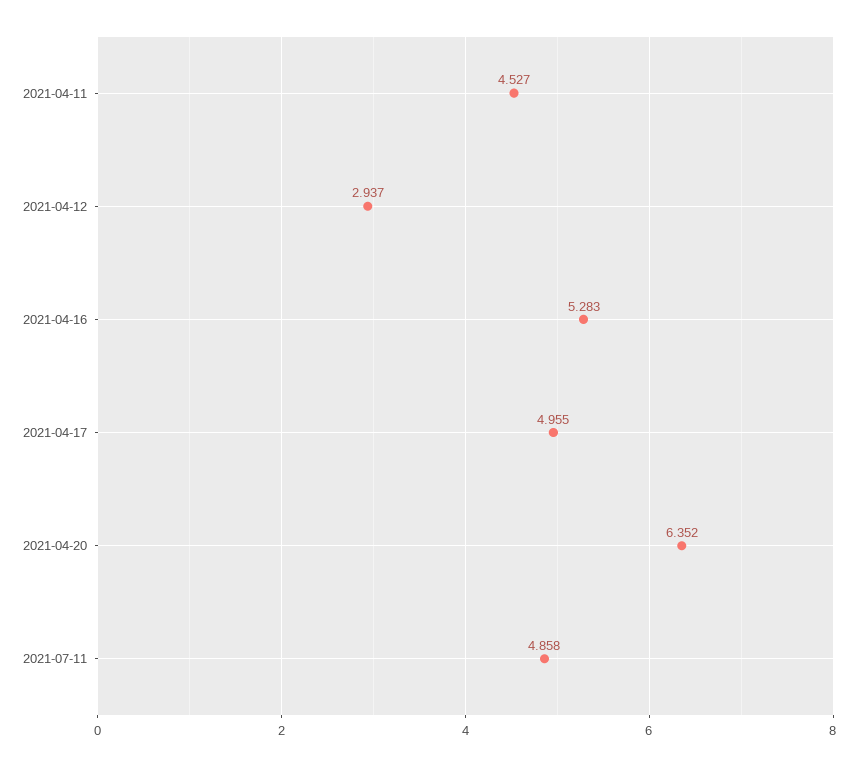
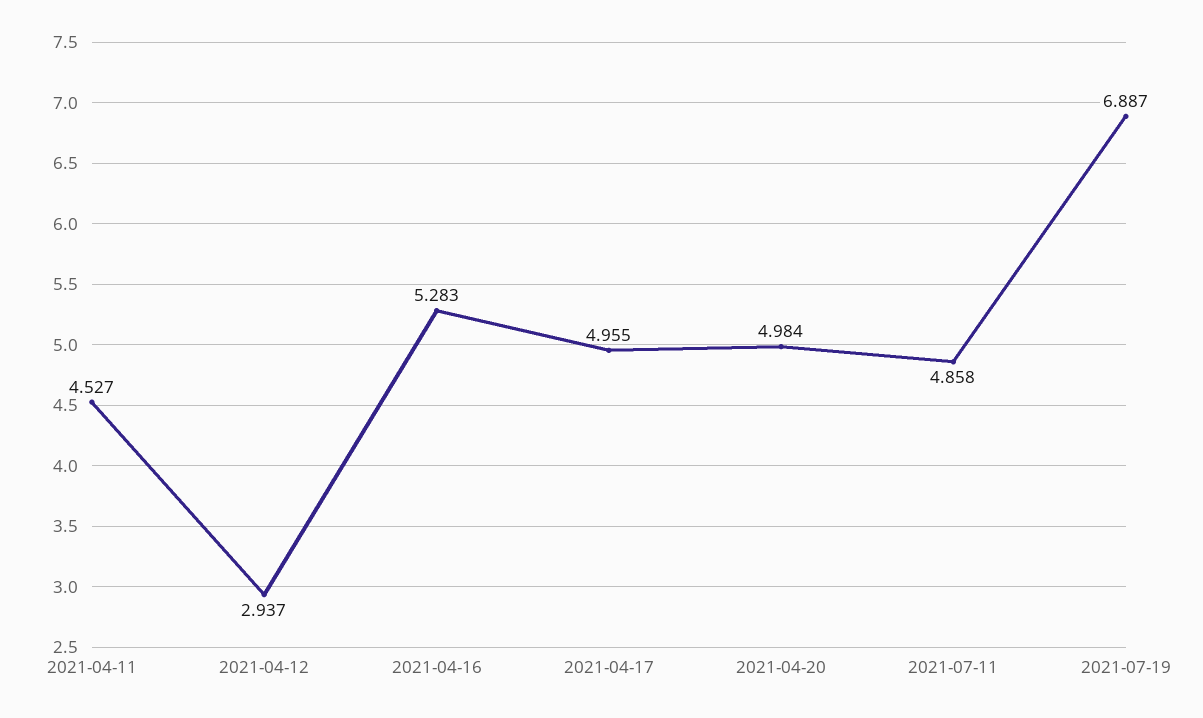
2021-04-20: 6.352 -> 4.984
2021-07-19: none -> 6.887

